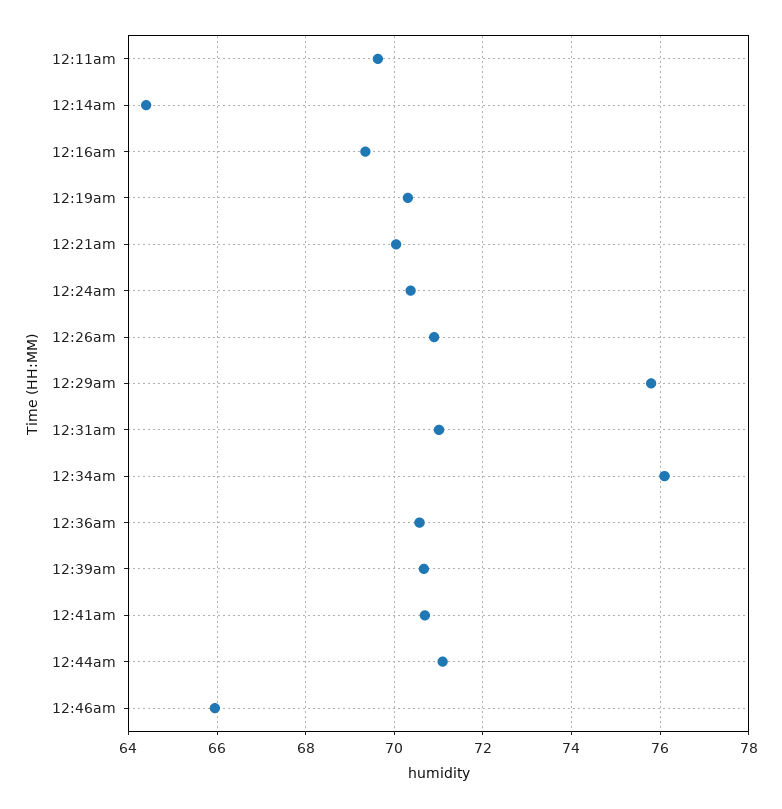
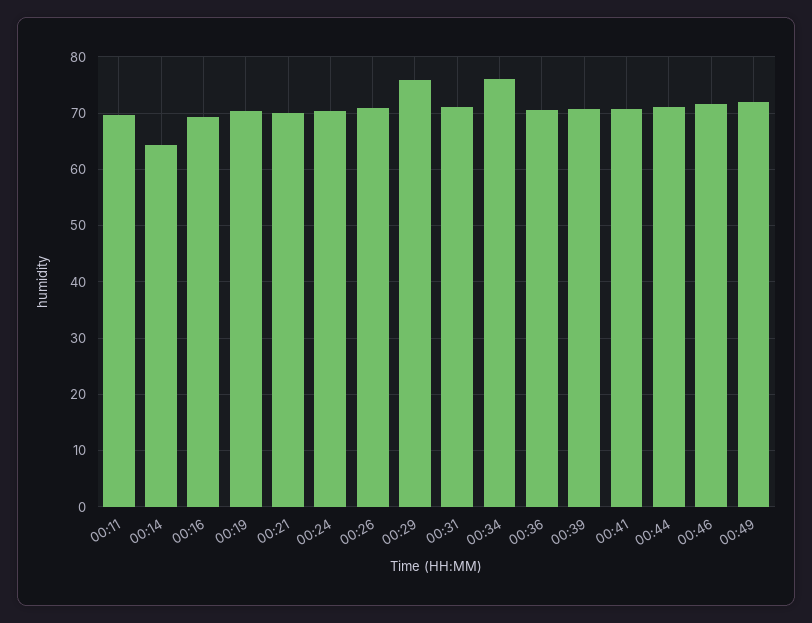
12:46am: 66 -> 72
00:49: none -> 72

